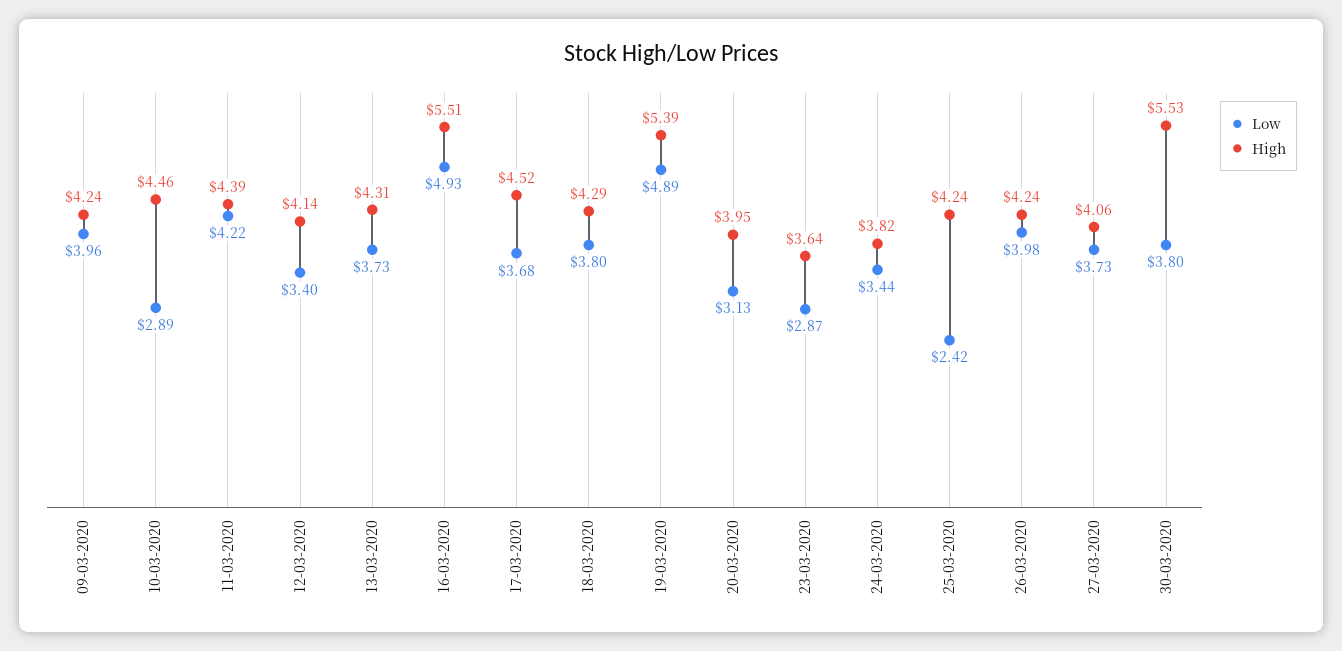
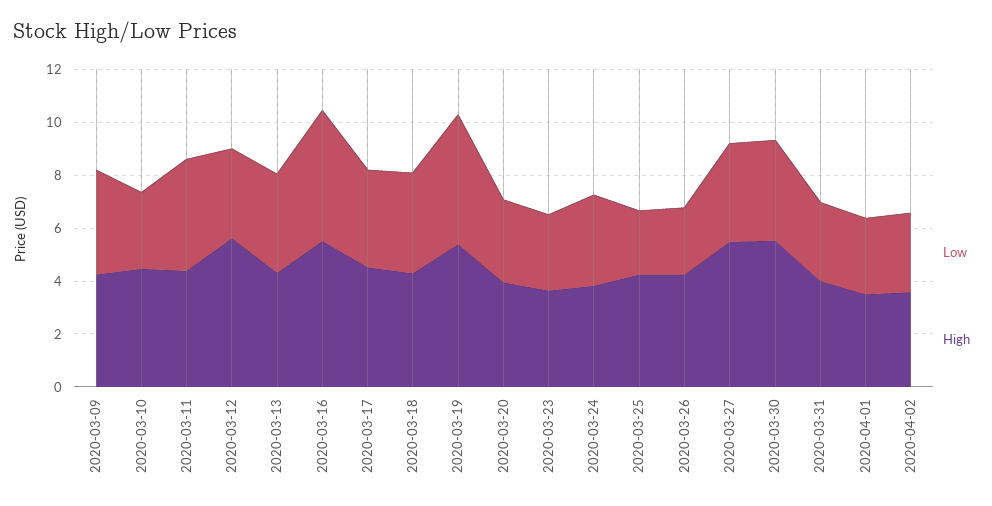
High, 12-03-2020: 4.14 -> 5.5
Low, 26-03-2020: 3.98 -> 2.5
High, 27-03-2020: 4.06 -> 5.5
Low, 2020-03-31: none -> 3
High, 2020-03-31: none -> 4
Low, 2020-04-01: none -> 3
High, 2020-04-01: none -> 3.5
Low, 2020-04-02: none -> 3
High, 2020-04-02: none -> 3.5

